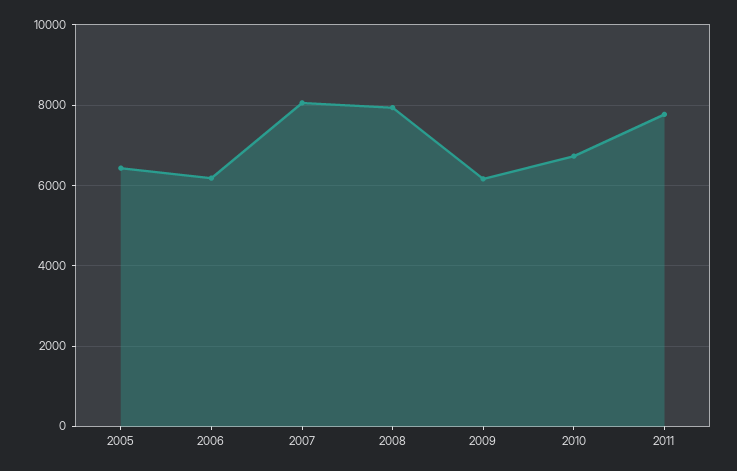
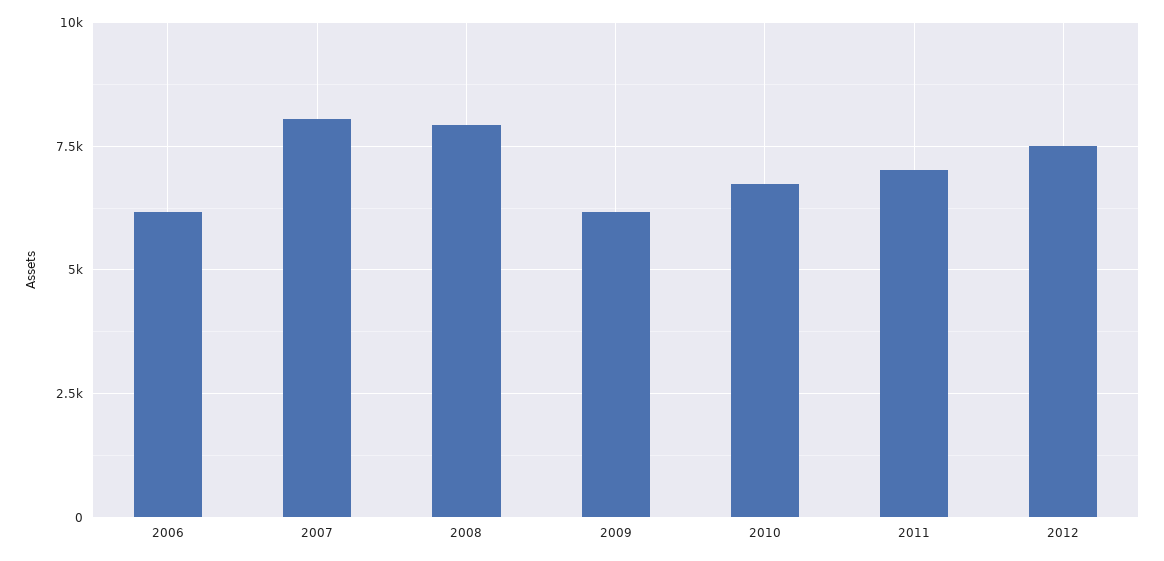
2005: 6400 -> none
2011: 7800 -> 7000
2012: none -> 7500

